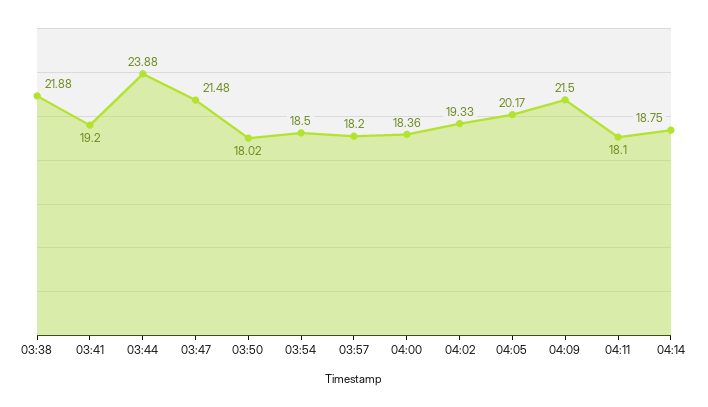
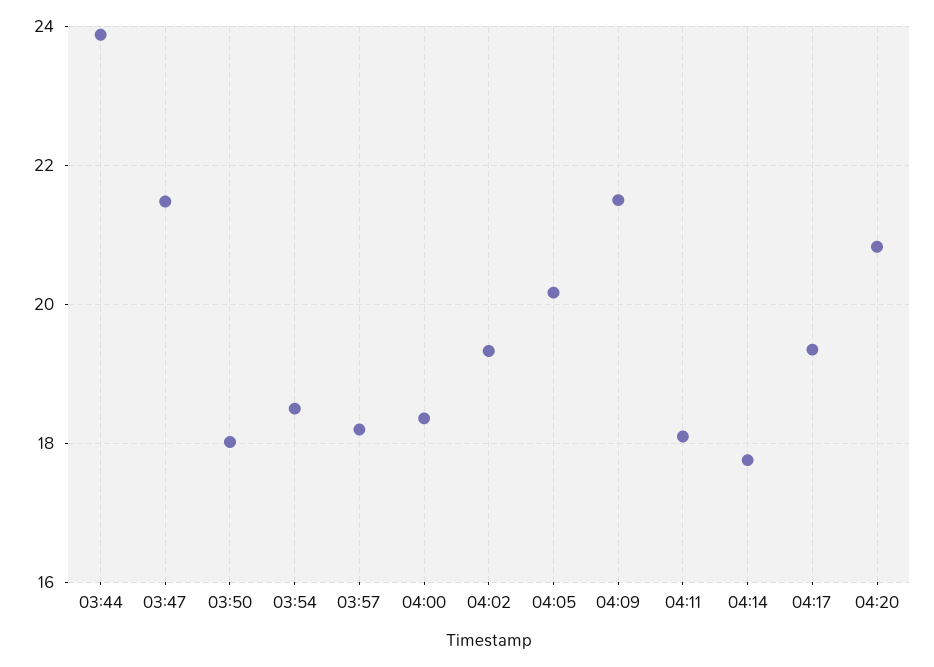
03:38: 21.88 -> none
03:41: 19.2 -> none
04:14: 18.75 -> 17.8
04:17: none -> 19.4
04:20: none -> 20.8

